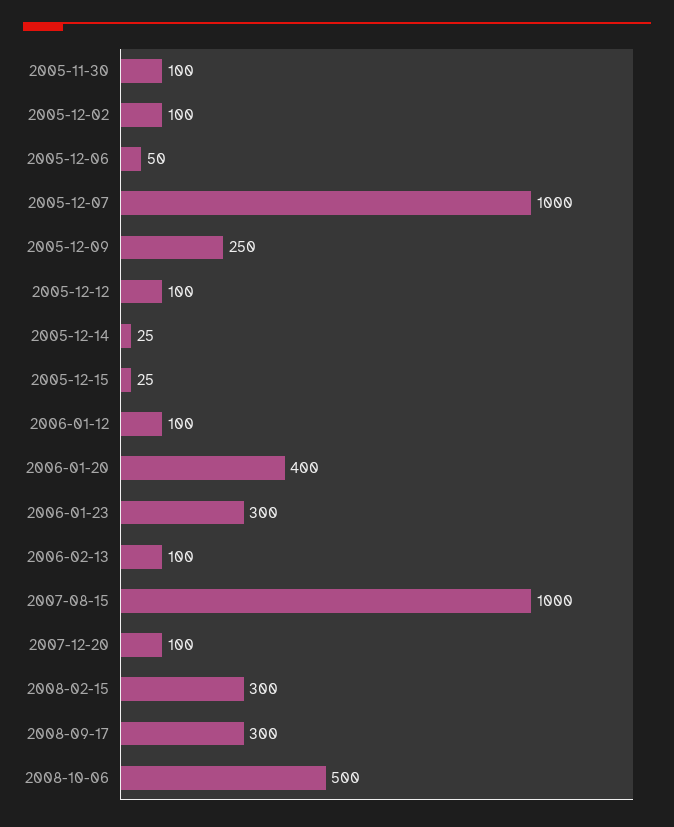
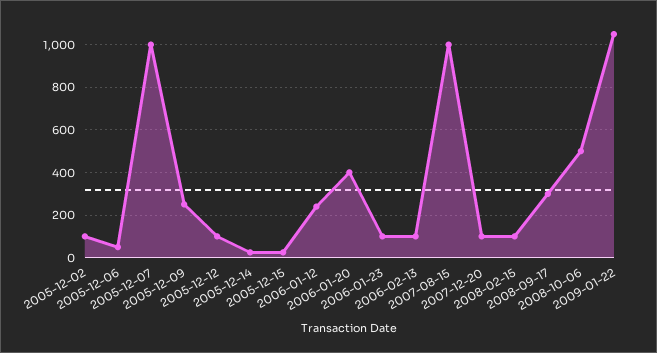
2005-11-30: 100 -> none
2006-01-12: 100 -> 250
2006-01-23: 300 -> 100
2008-02-15: 300 -> 100
2009-01-22: none -> 1050

